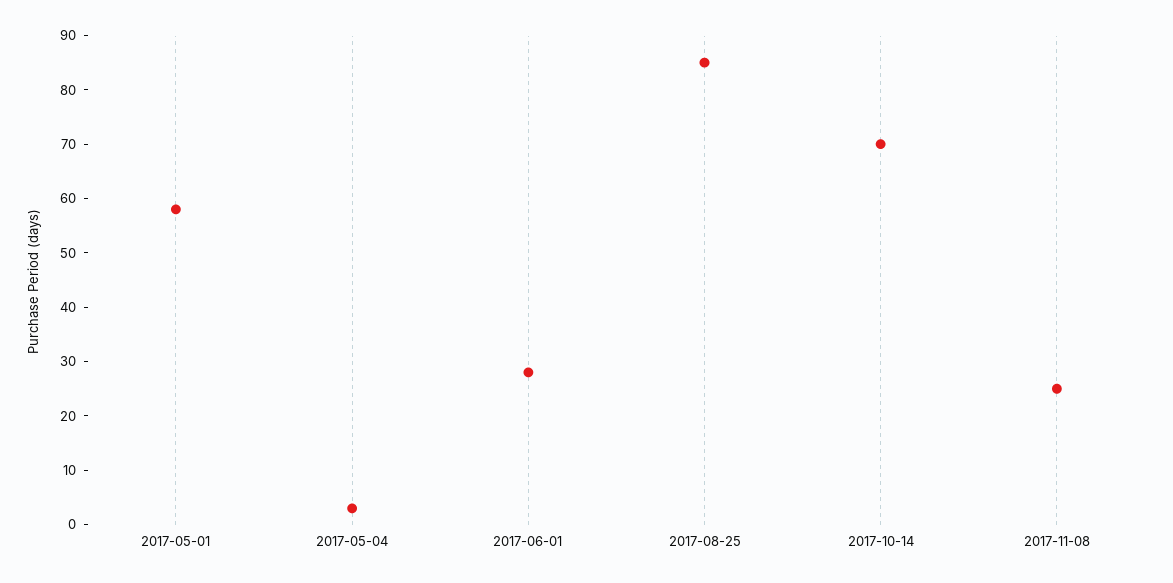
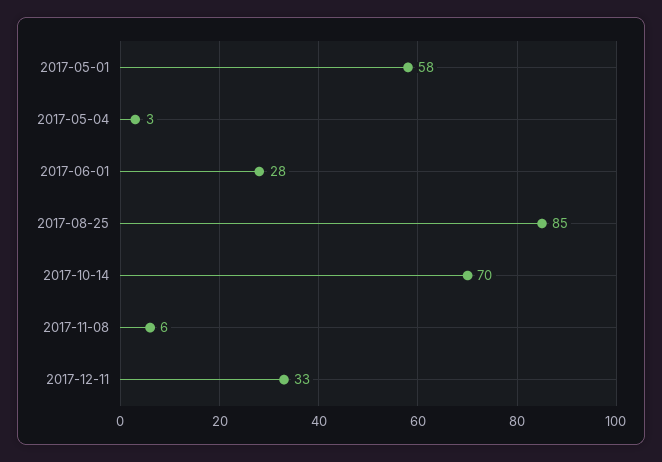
2017-11-08: 25 -> 6
2017-12-11: none -> 33

